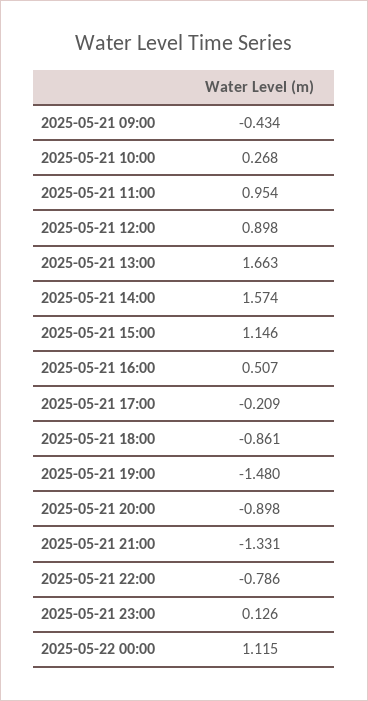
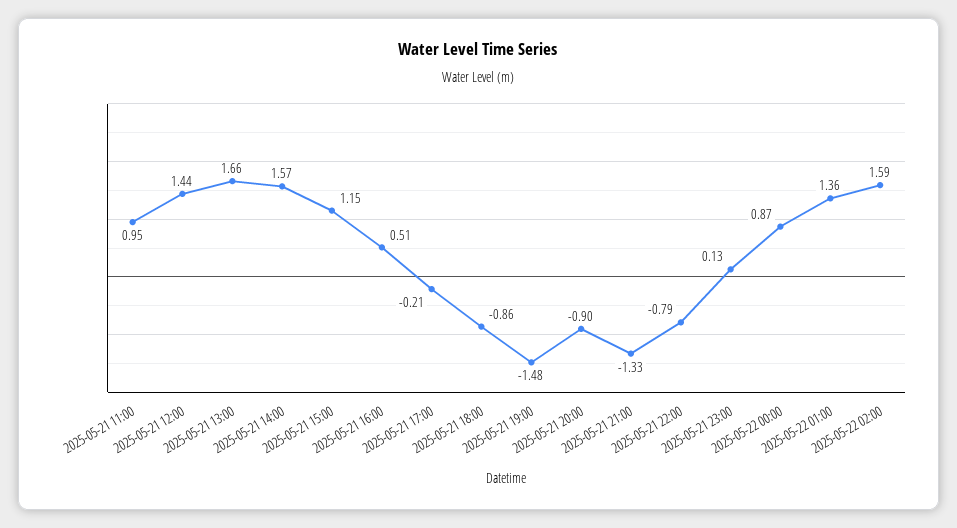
2025-05-21 09:00: -0.434 -> none
2025-05-21 10:00: 0.268 -> none
2025-05-21 12:00: 0.898 -> 1.44
2025-05-22 00:00: 1.115 -> 0.87
2025-05-22 01:00: none -> 1.36
2025-05-22 02:00: none -> 1.59

